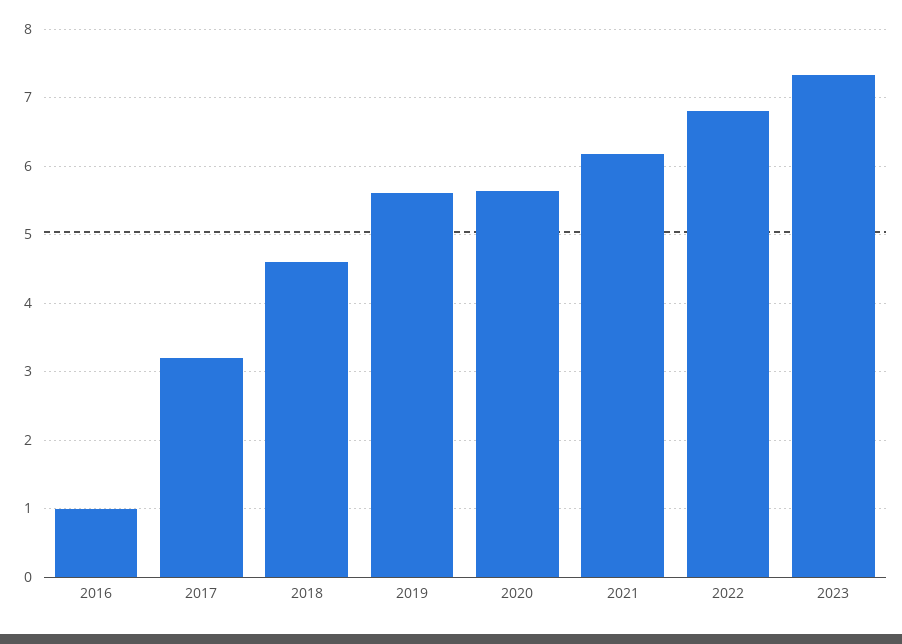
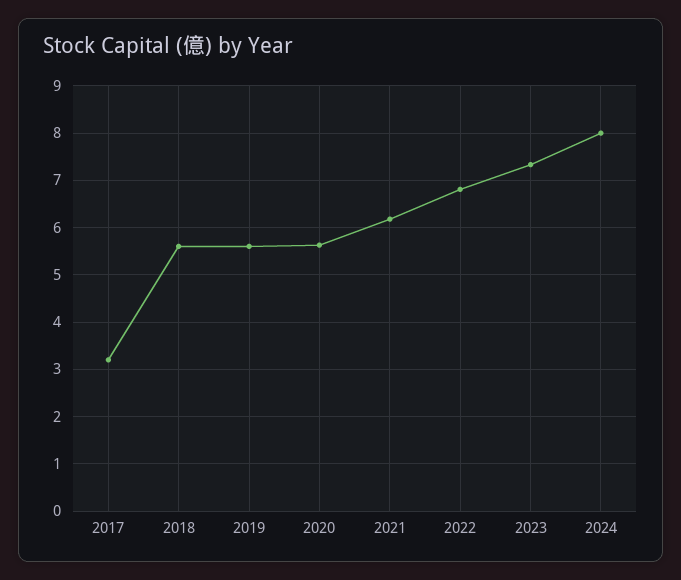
2016: 1 -> none
2018: 4.6 -> 5.6
2024: none -> 8

